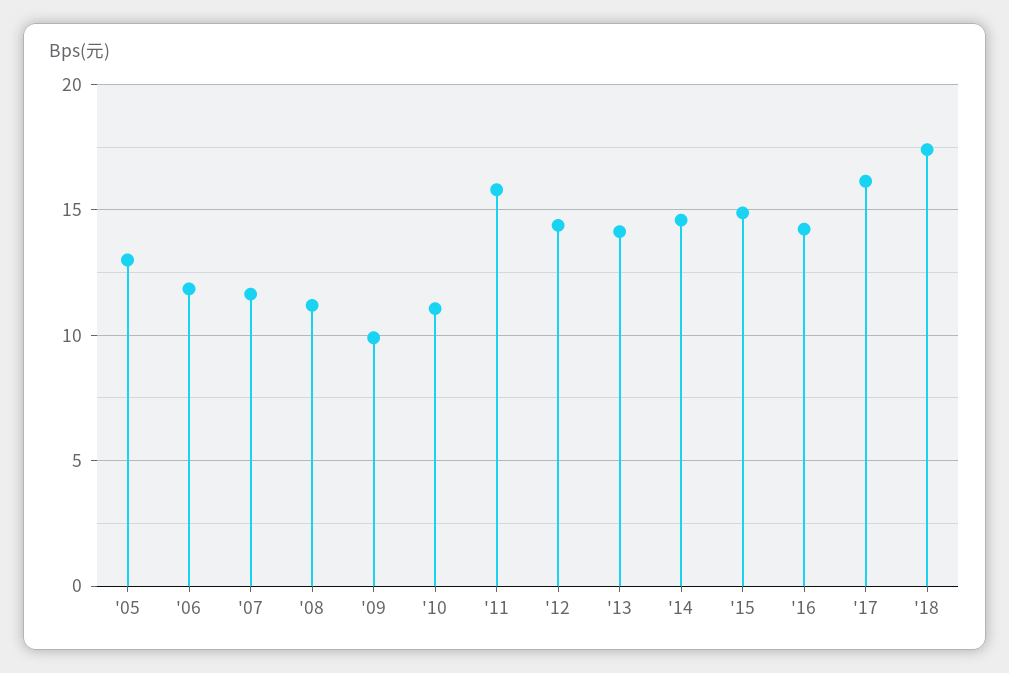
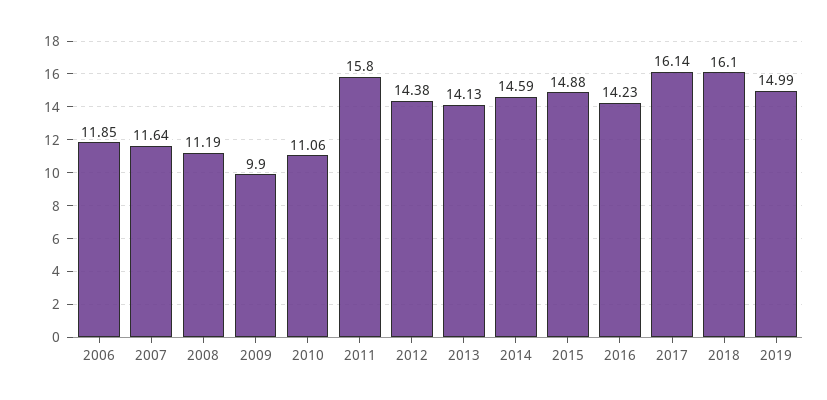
'05: 13 -> none
'18: 17.5 -> 16.1
2019: none -> 14.99

